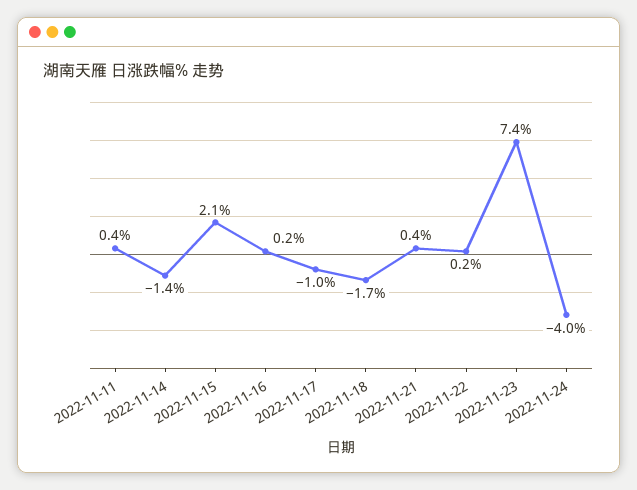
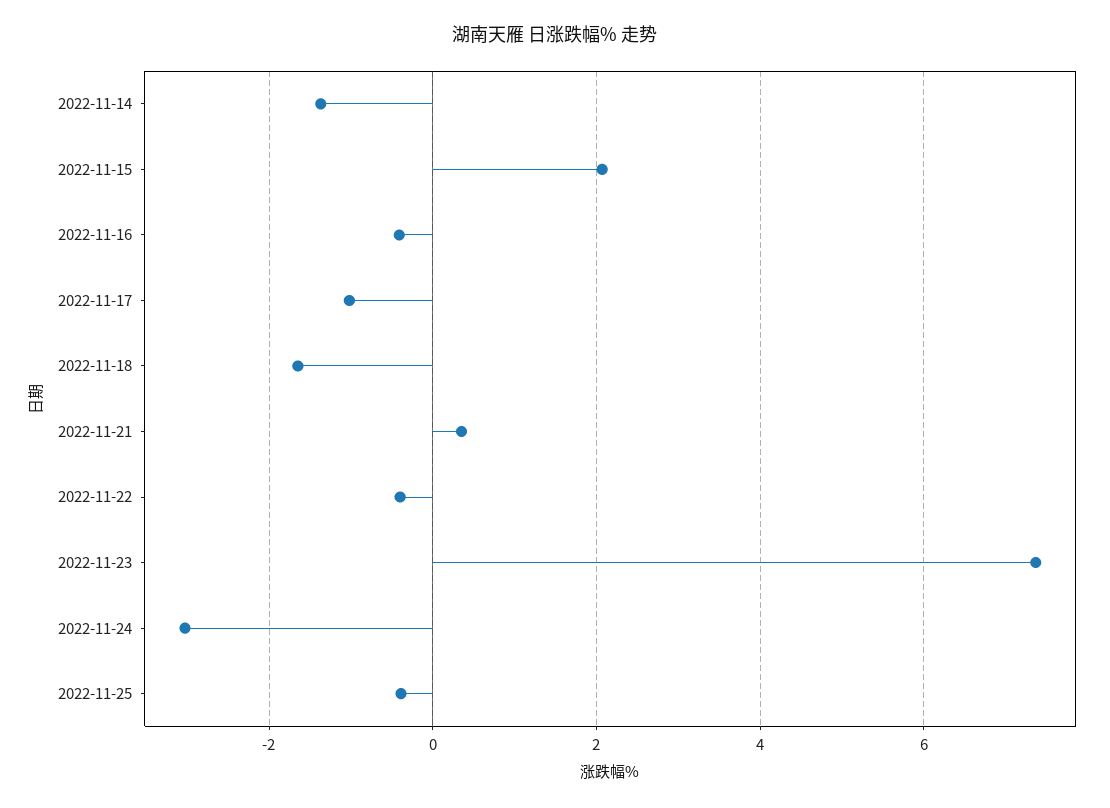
2022-11-11: 0.4 -> none
2022-11-16: 0.2 -> -0.4
2022-11-22: 0.2 -> -0.4
2022-11-24: -4 -> -3
2022-11-25: none -> -0.4

